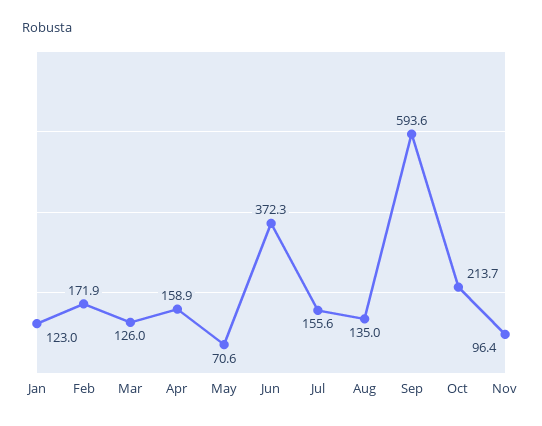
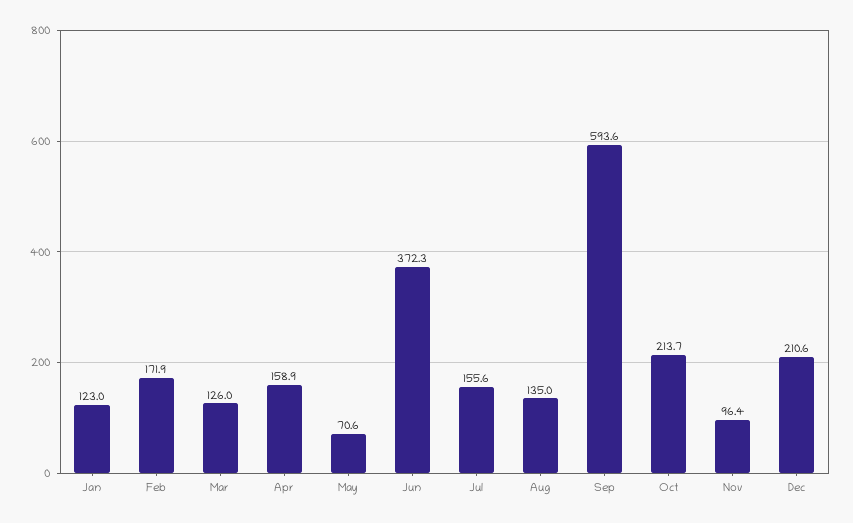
Dec: none -> 210.6

